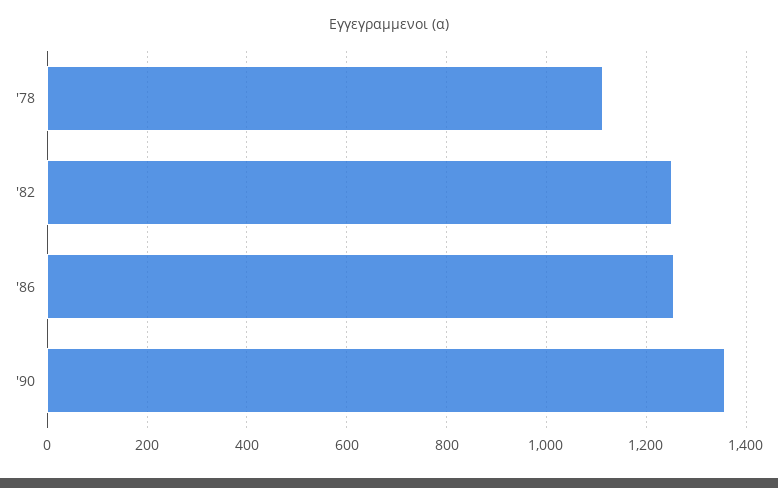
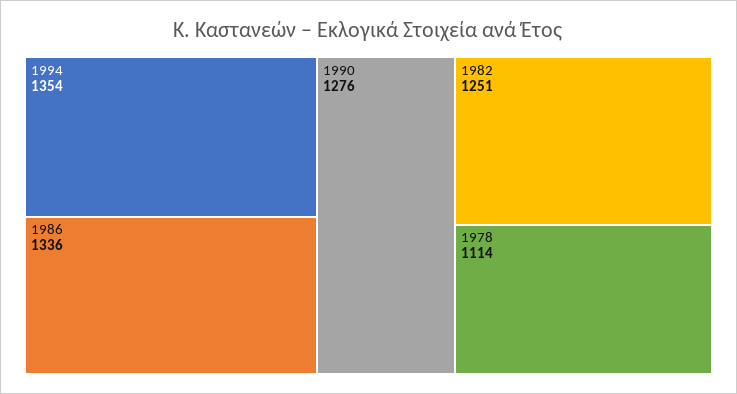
'86: 1260 -> 1336
'90: 1360 -> 1276
1994: none -> 1354

